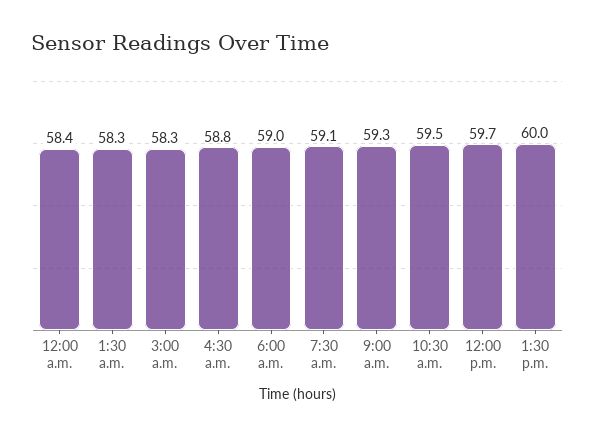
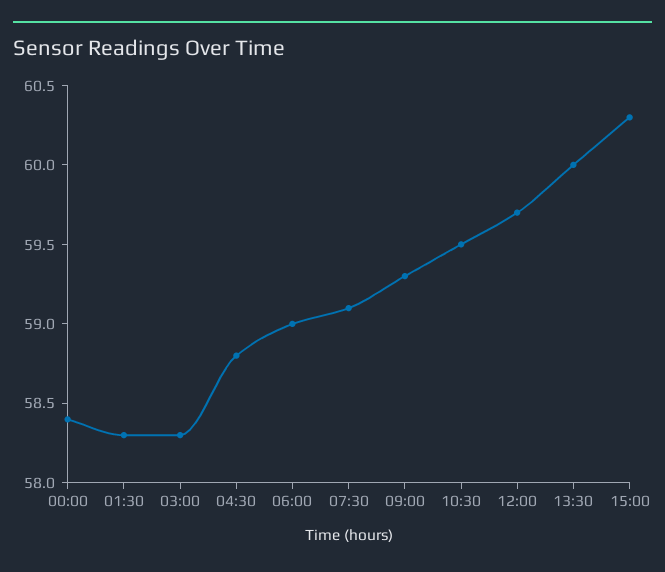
15:00: none -> 60.3

